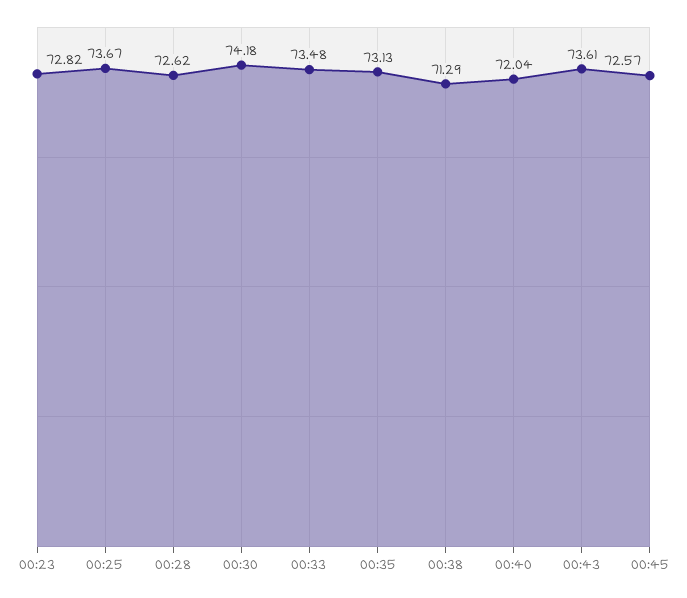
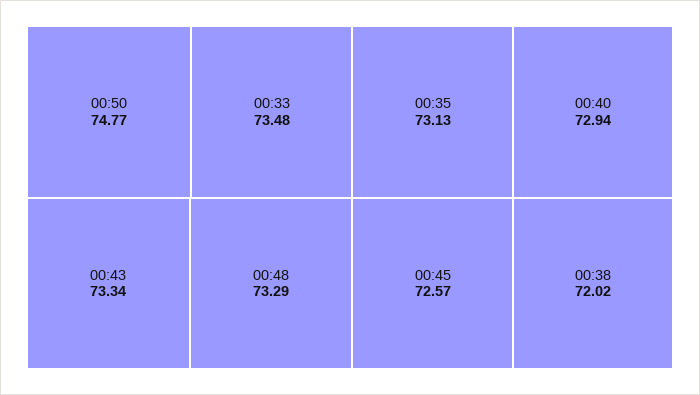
00:23: 72.82 -> none
00:25: 73.67 -> none
00:28: 72.62 -> none
00:30: 74.18 -> none
00:38: 71.29 -> 72.02
00:40: 72.04 -> 72.94
00:43: 73.61 -> 73.34
00:50: none -> 74.77
00:48: none -> 73.29

